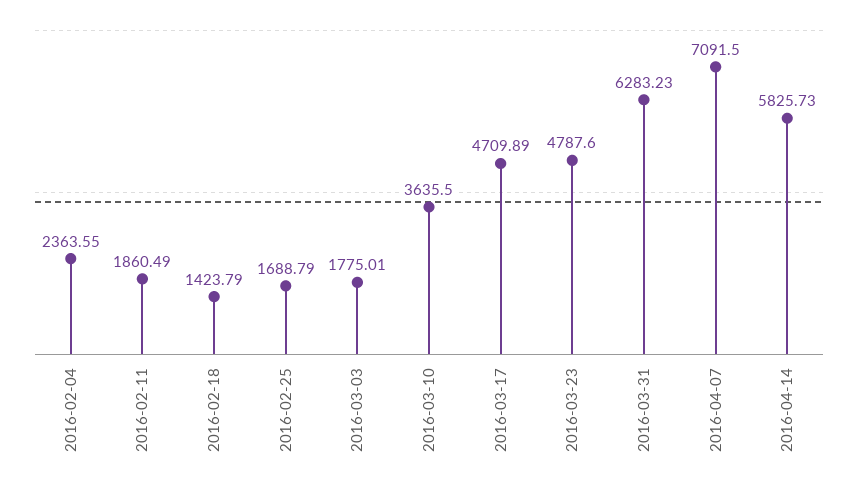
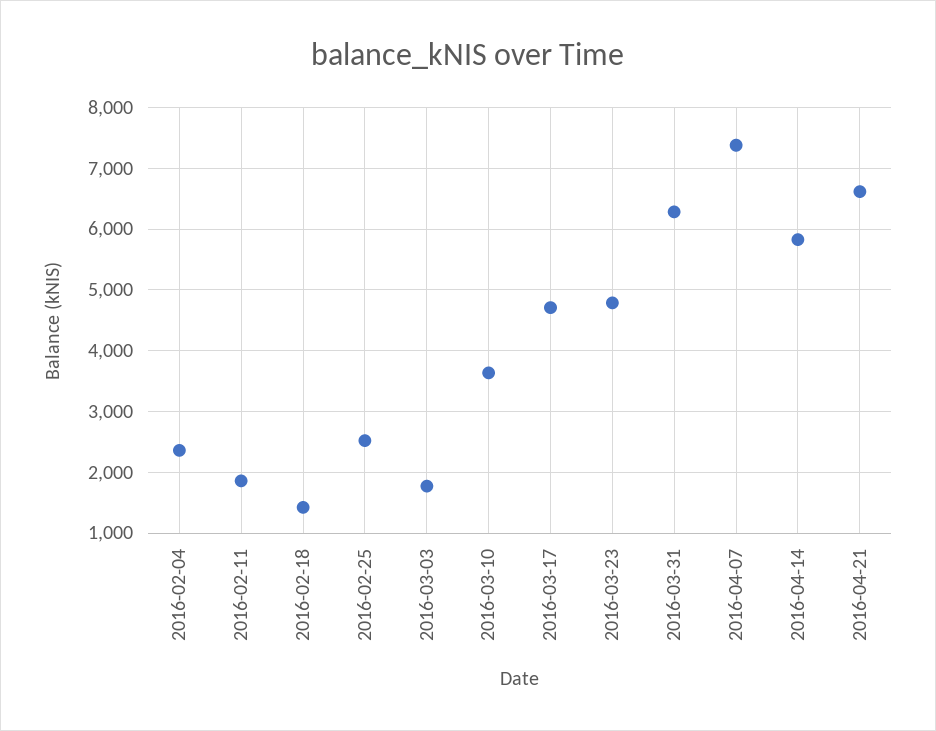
2016-02-25: 1688.79 -> 2500
2016-04-07: 7091.5 -> 7400
2016-04-21: none -> 6600

